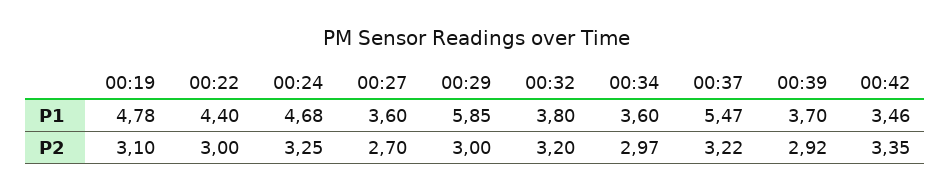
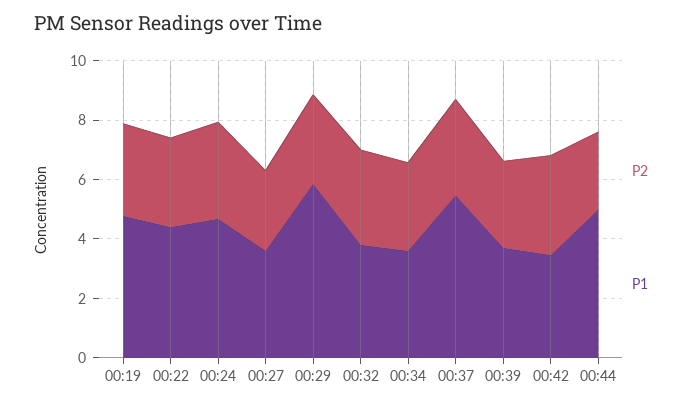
P2, 00:44: none -> 2.5
P1, 00:44: none -> 5

